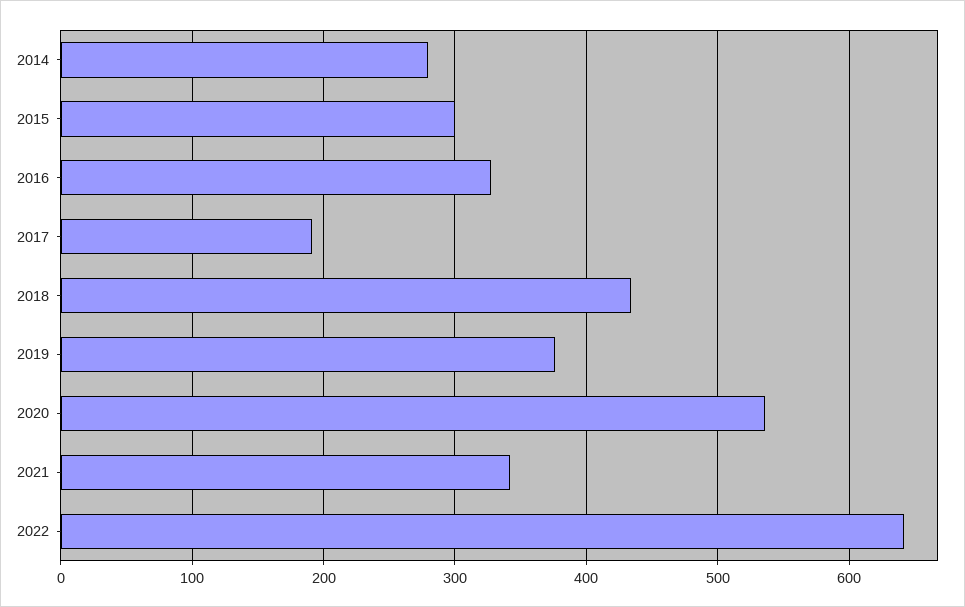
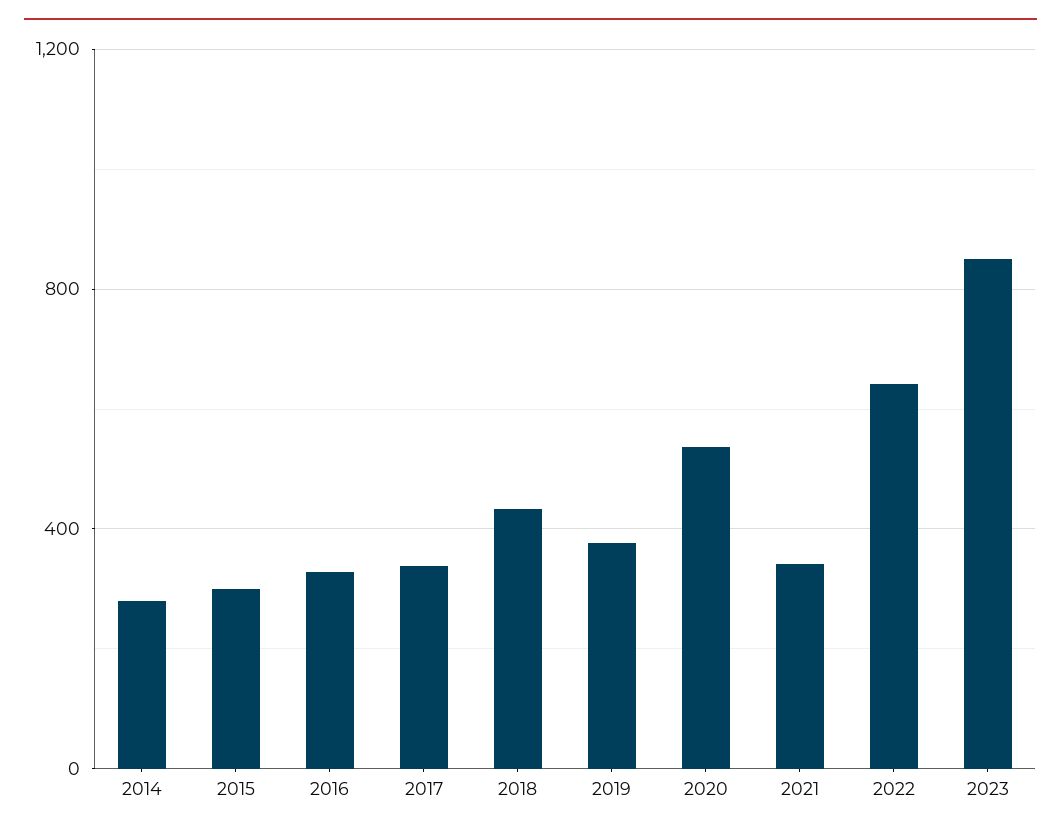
2017: 190 -> 350
2023: none -> 850

